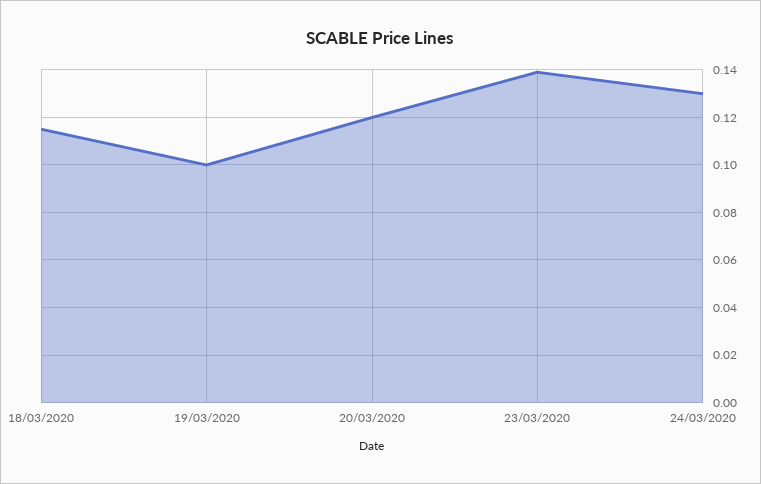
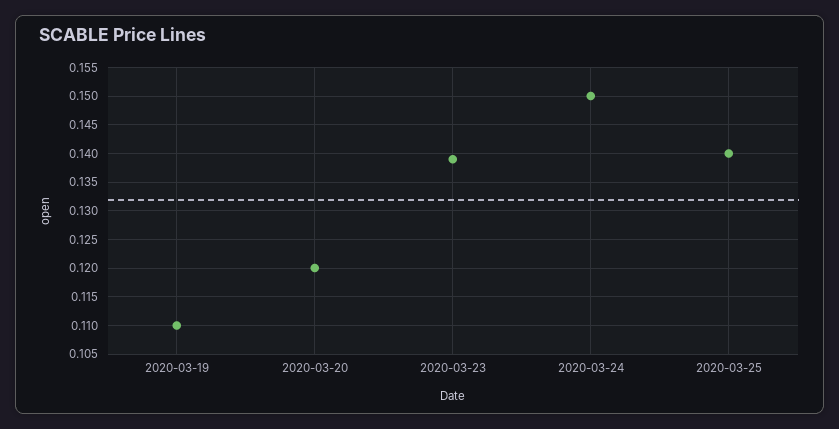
18/03/2020: 0.115 -> none
19/03/2020: 0.1 -> 0.11
24/03/2020: 0.13 -> 0.15
2020-03-25: none -> 0.14

